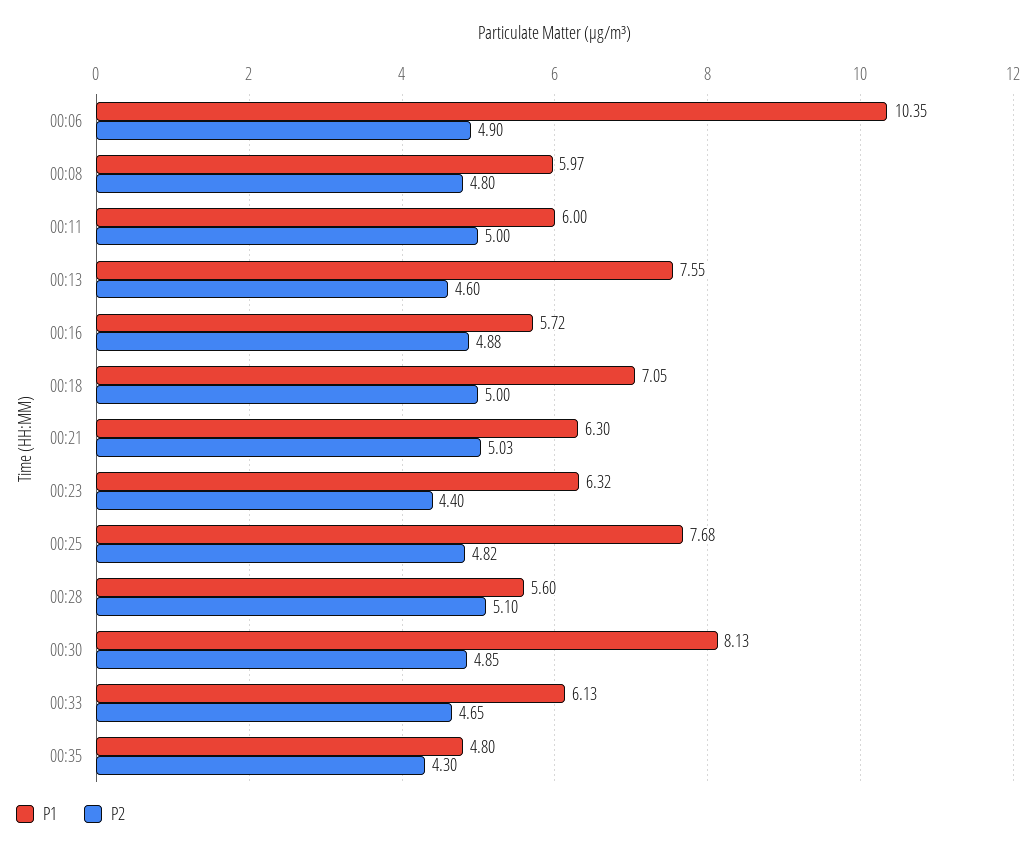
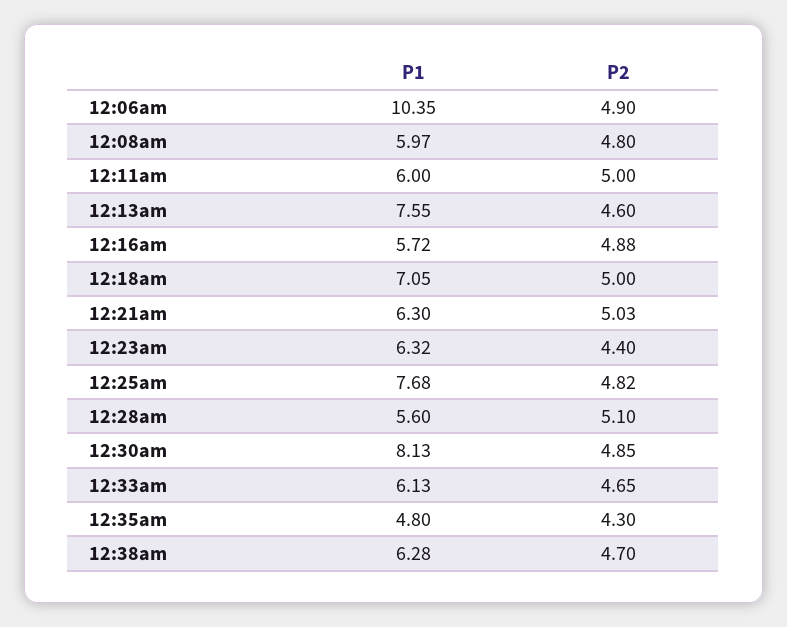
P1, 12:38am: none -> 6.28
P2, 12:38am: none -> 4.7

